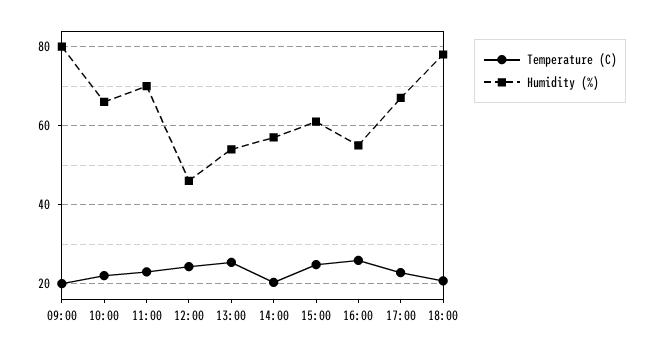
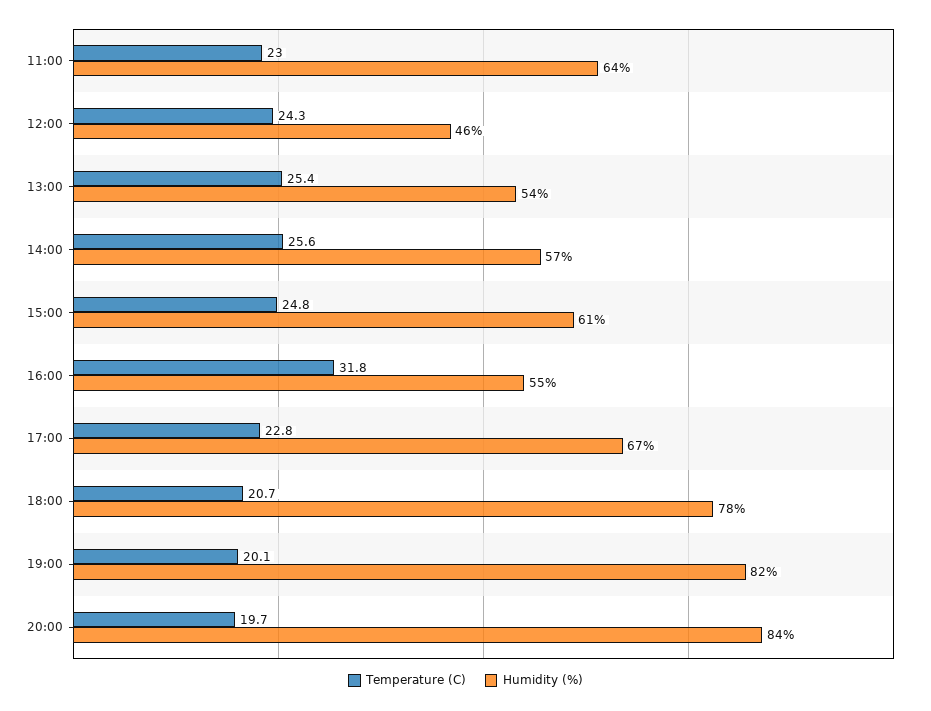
Temperature (C), 09:00: 20 -> none
Humidity (%), 09:00: 80 -> none
Temperature (C), 10:00: 22 -> none
Humidity (%), 10:00: 66 -> none
Humidity (%), 11:00: 70 -> 64
Temperature (C), 14:00: 20 -> 25.6
Temperature (C), 16:00: 26 -> 31.8
Temperature (C), 19:00: none -> 20.1
Humidity (%), 19:00: none -> 82
Temperature (C), 20:00: none -> 19.7
Humidity (%), 20:00: none -> 84

